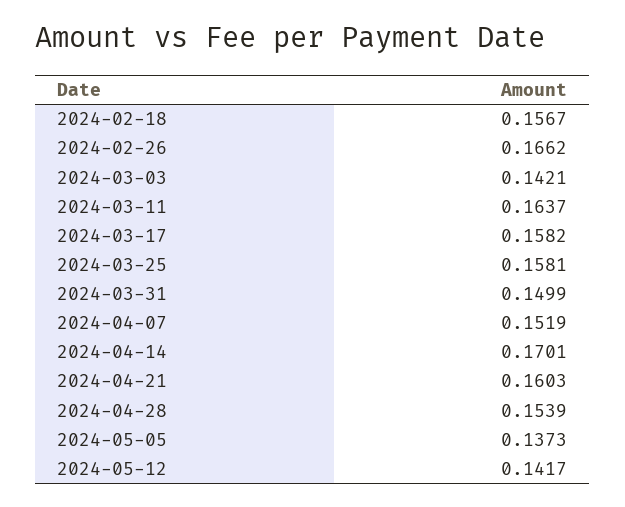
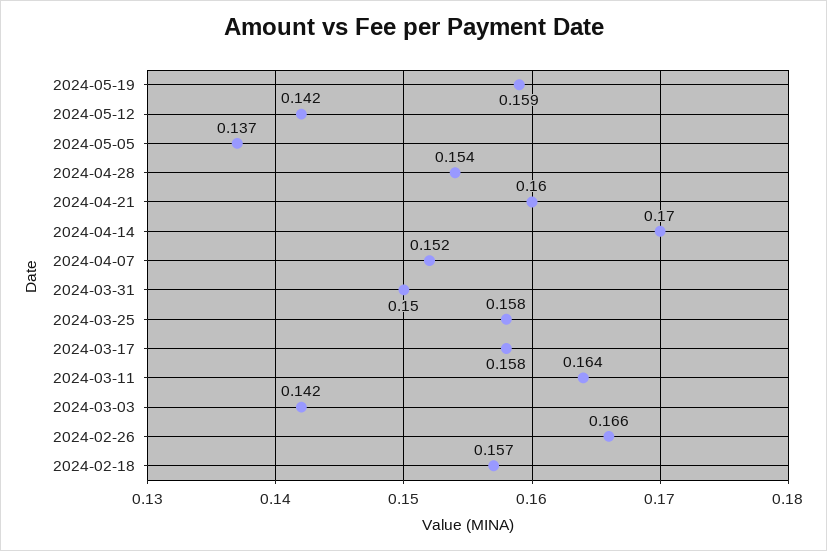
2024-05-19: none -> 0.159

